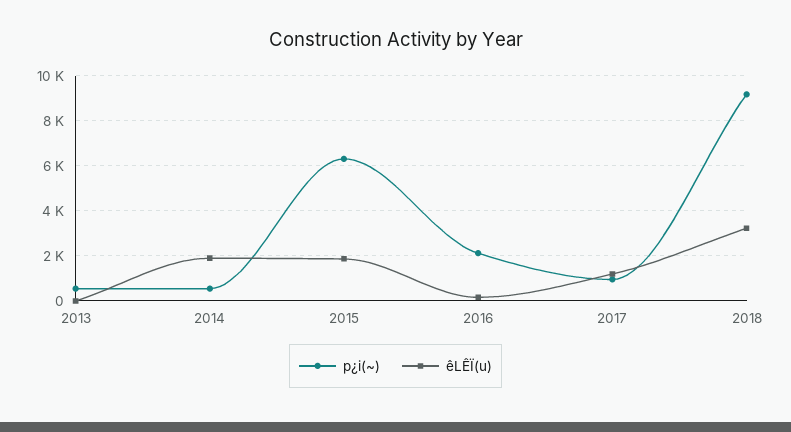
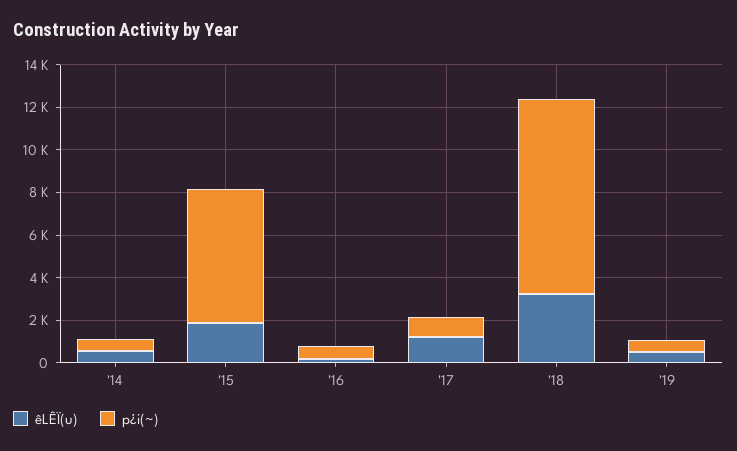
p¿i(~), 2013: 500 -> none
êLÊÏ(u), 2013: 0 -> none
êLÊÏ(u), 2014: 2000 -> 500
p¿i(~), 2016: 2000 -> 500
êLÊÏ(u), '19: none -> 500
p¿i(~), '19: none -> 500

